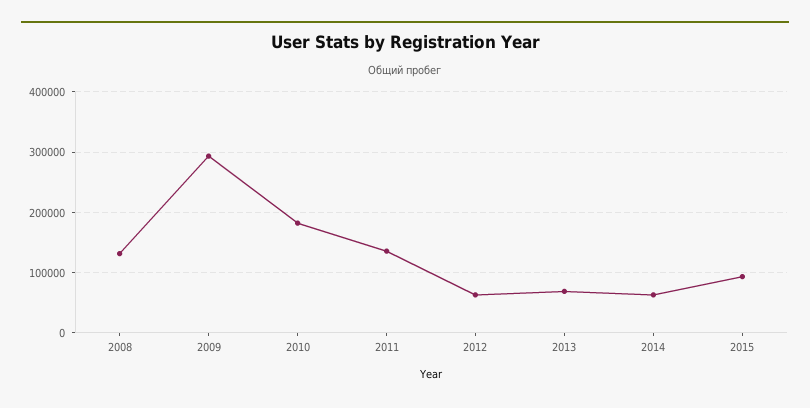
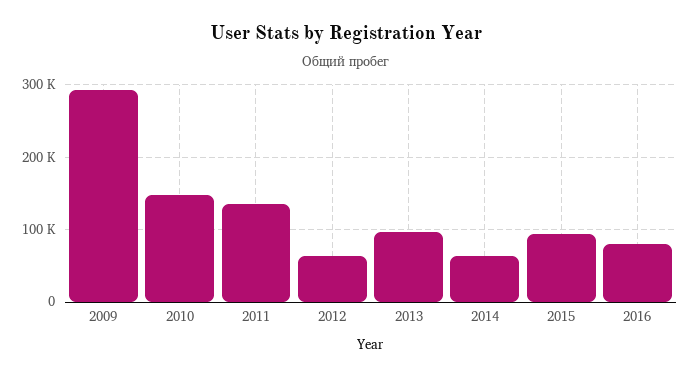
2008: 130000 -> none
2010: 180000 -> 150000
2013: 70000 -> 100000
2016: none -> 80000

